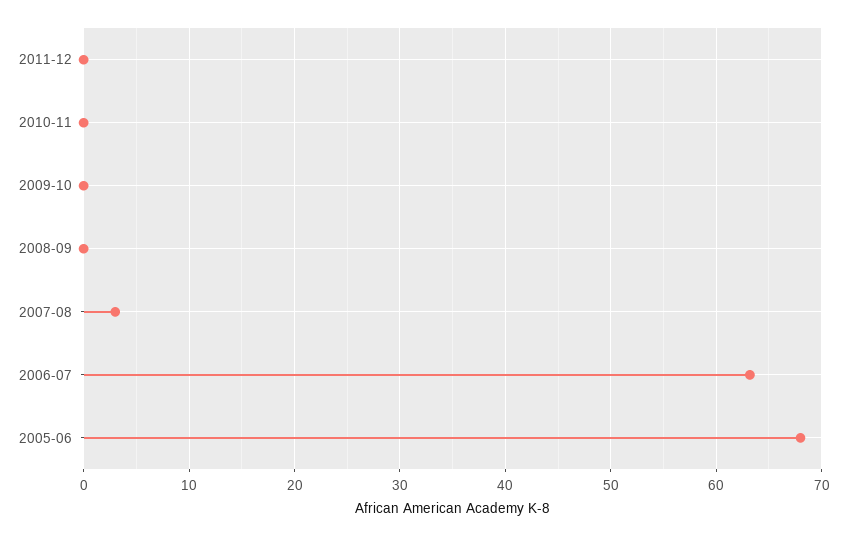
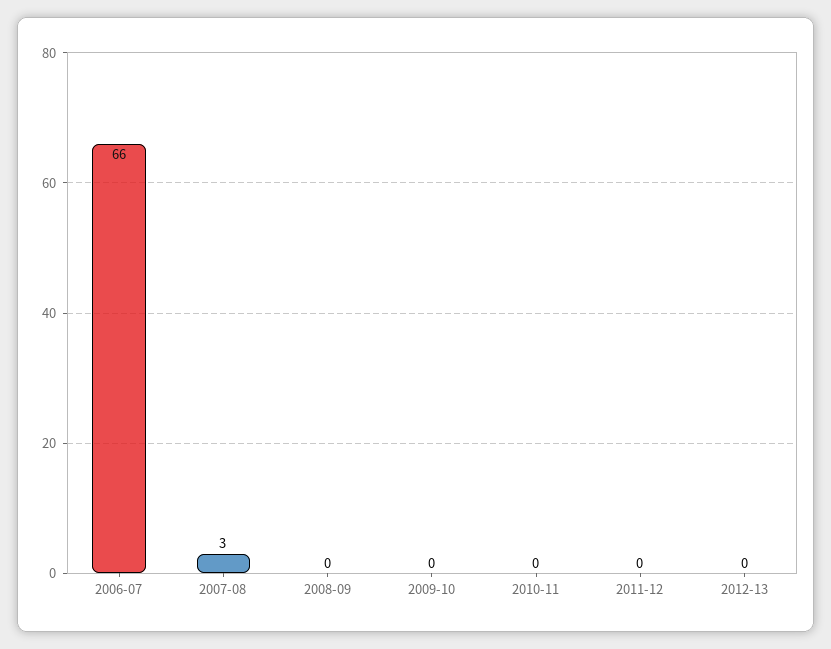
2006-07: 63 -> 66
2005-06: 68 -> none
2012-13: none -> 0

